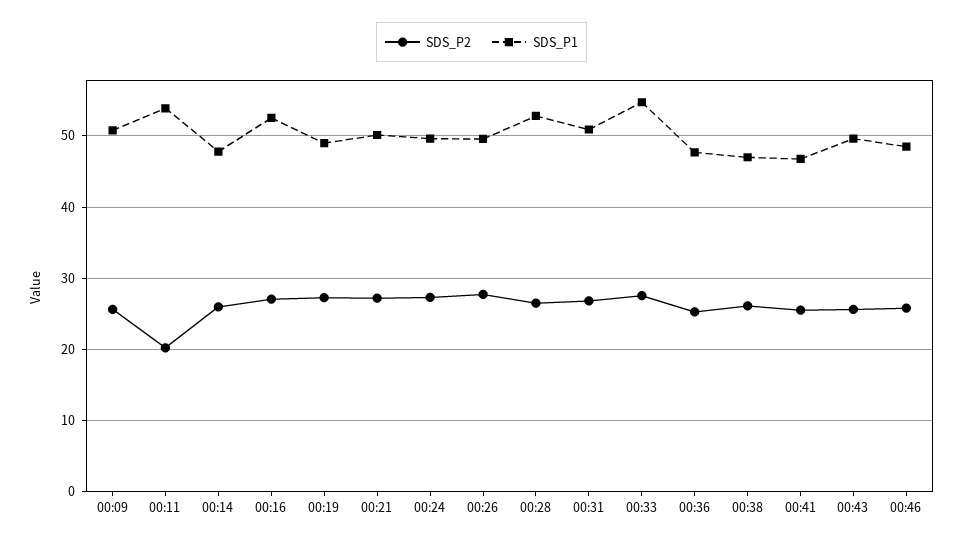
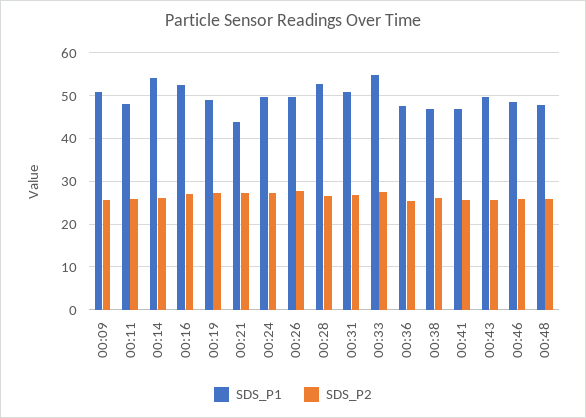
SDS_P2, 00:11: 20 -> 26
SDS_P1, 00:11: 54 -> 48
SDS_P1, 00:14: 48 -> 54
SDS_P1, 00:21: 50 -> 44
SDS_P1, 00:48: none -> 48
SDS_P2, 00:48: none -> 26

